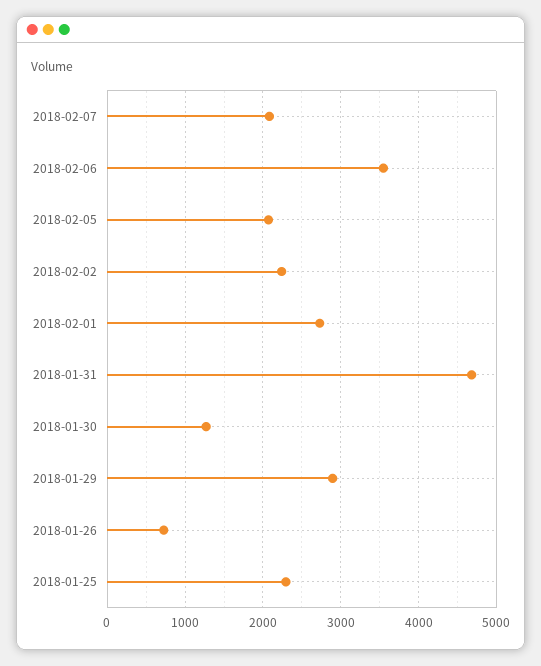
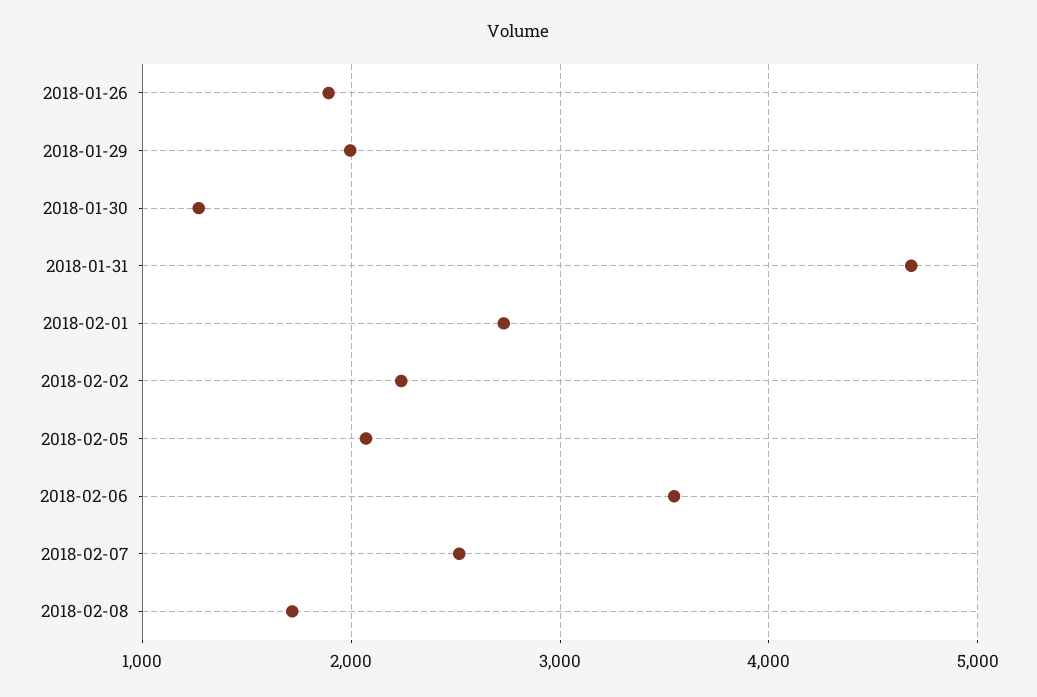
2018-02-07: 2100 -> 2500
2018-01-29: 2900 -> 2000
2018-01-26: 700 -> 1900
2018-01-25: 2300 -> none
2018-02-08: none -> 1700

